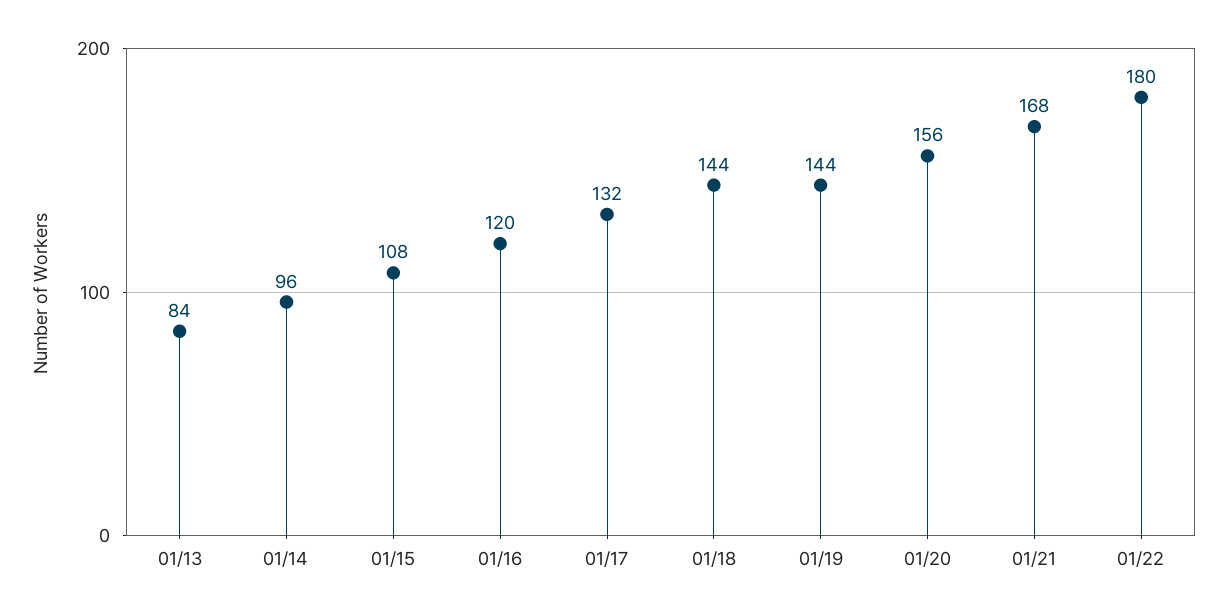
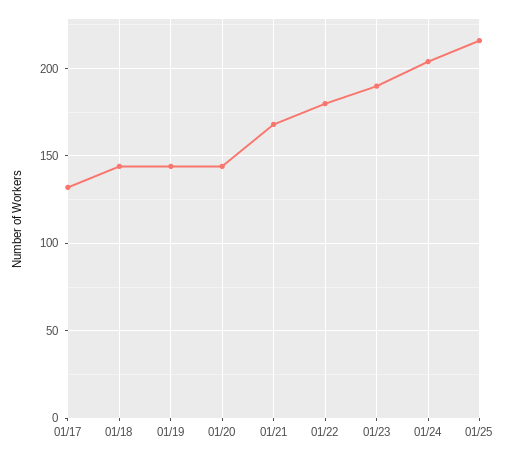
01/13: 84 -> none
01/14: 96 -> none
01/15: 108 -> none
01/16: 120 -> none
01/20: 156 -> 145
01/23: none -> 190
01/24: none -> 205
01/25: none -> 215

